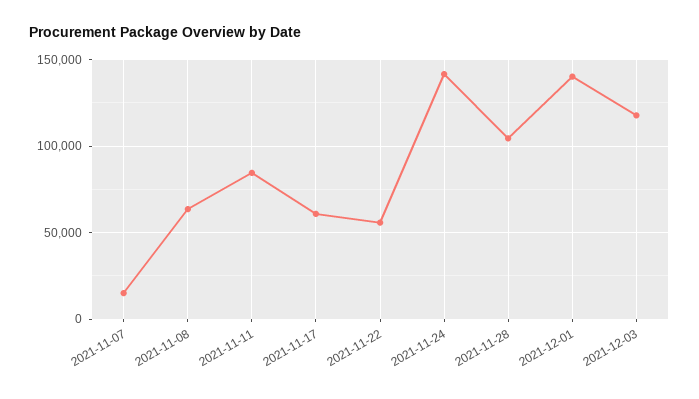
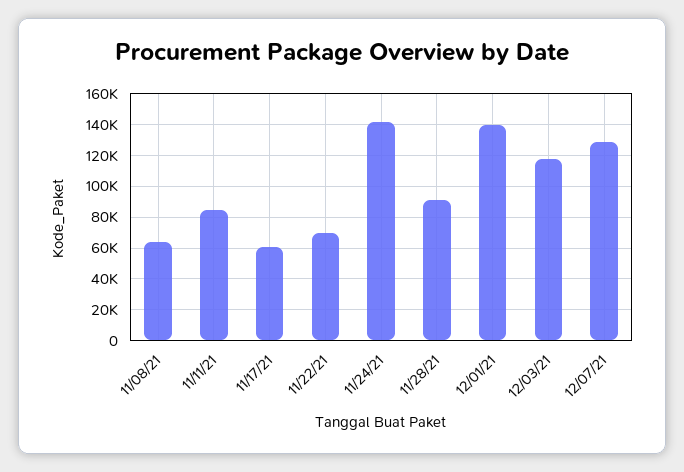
2021-11-07: 15000 -> none
2021-11-22: 55000 -> 70000
2021-11-28: 105000 -> 90000
12/07/21: none -> 130000

